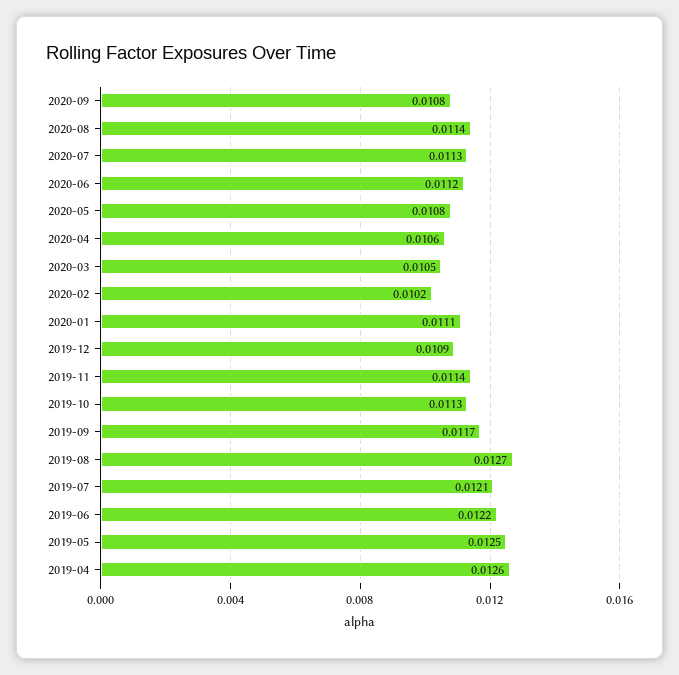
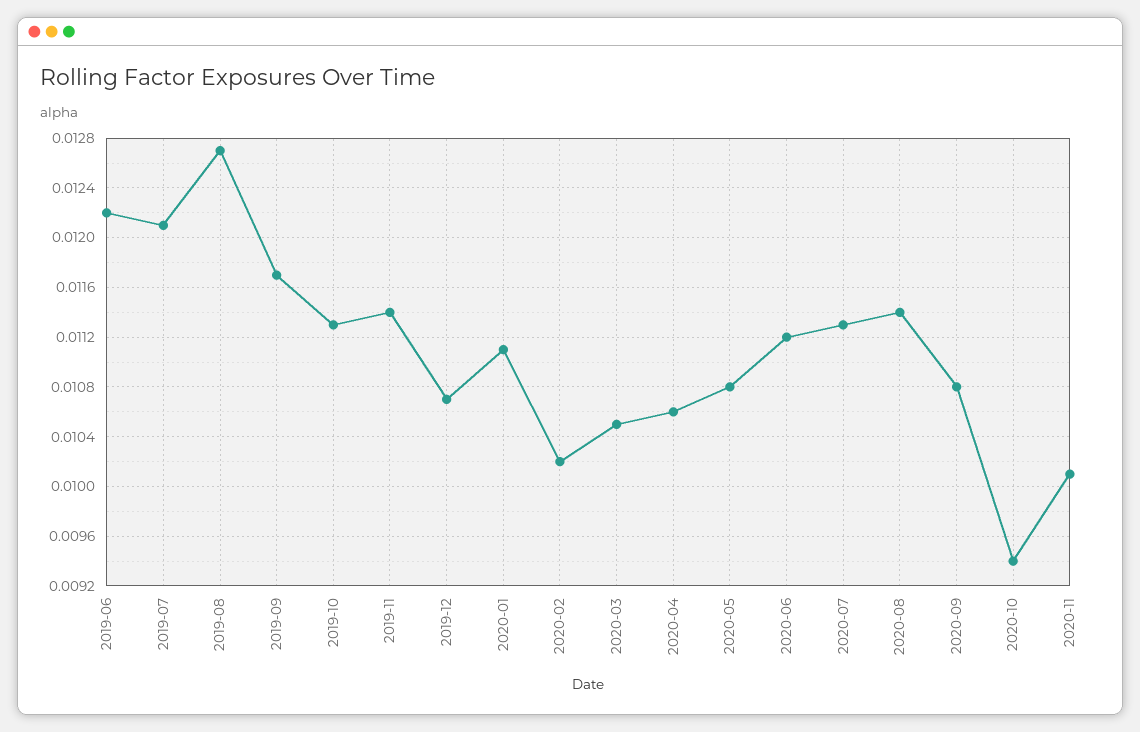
2019-12: 0.0109 -> 0.0107
2019-05: 0.0125 -> none
2019-04: 0.0126 -> none
2020-10: none -> 0.0094
2020-11: none -> 0.0101

